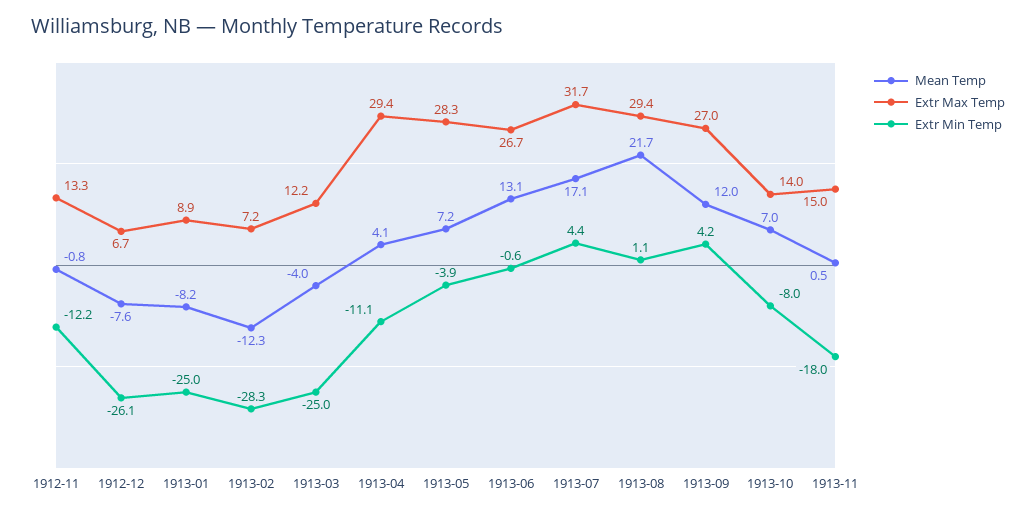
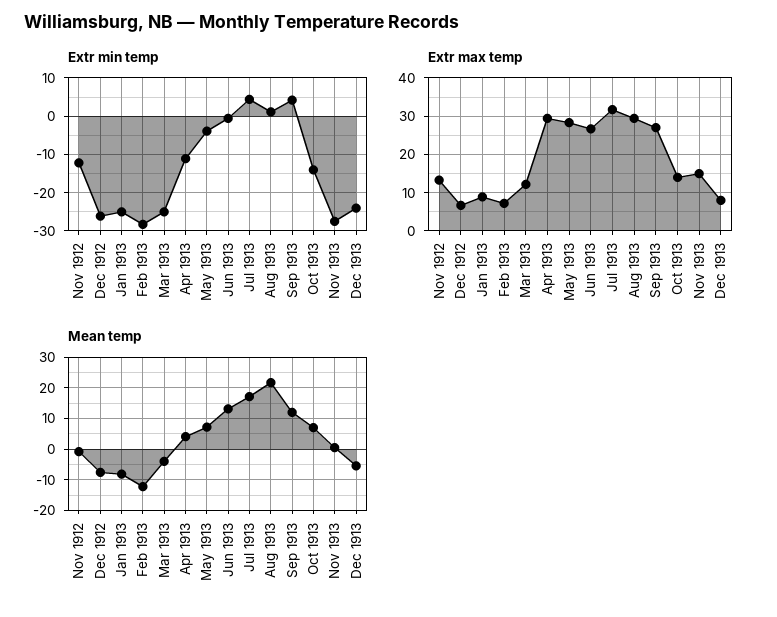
Extr Min Temp, 1913-10: -8 -> -14
Extr Min Temp, 1913-11: -18 -> -28
Extr Min Temp, Dec 1913: none -> -24
Extr Max Temp, Dec 1913: none -> 8
Mean Temp, Dec 1913: none -> -6

